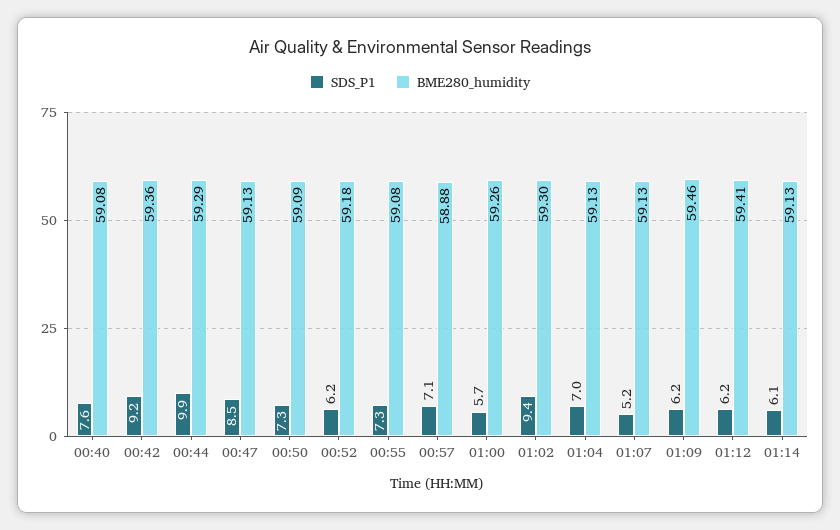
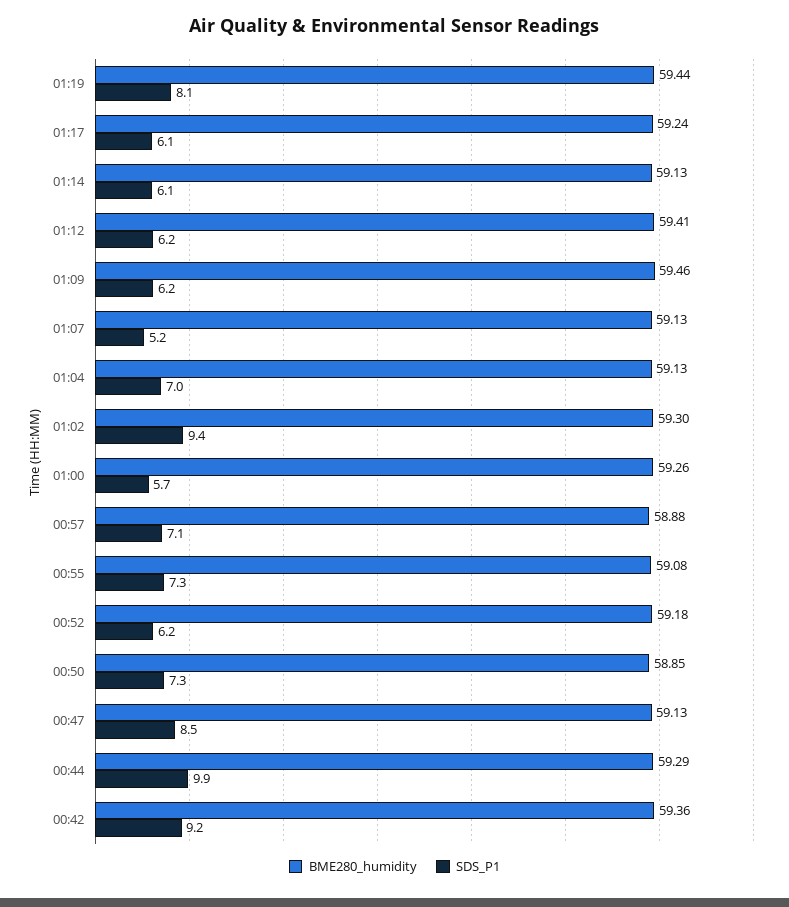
SDS_P1, 00:40: 7.6 -> none
BME280_humidity, 00:40: 59.08 -> none
BME280_humidity, 00:50: 59.09 -> 58.85
BME280_humidity, 01:19: none -> 59.44
SDS_P1, 01:19: none -> 8.1
BME280_humidity, 01:17: none -> 59.24
SDS_P1, 01:17: none -> 6.1

